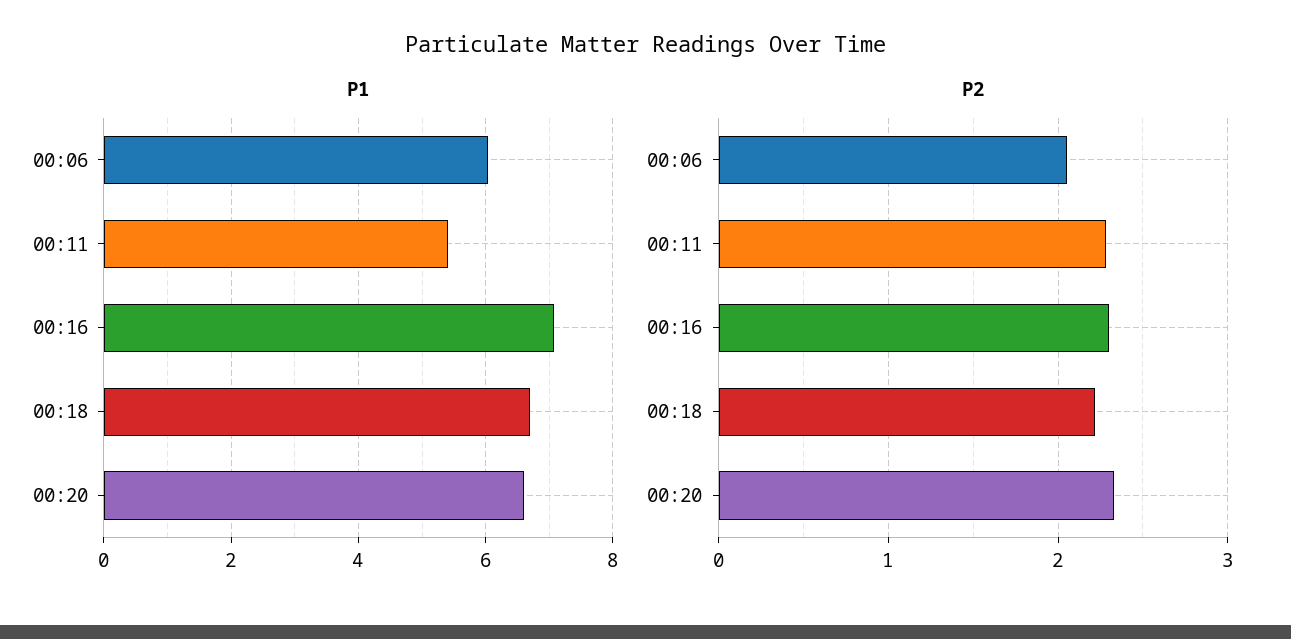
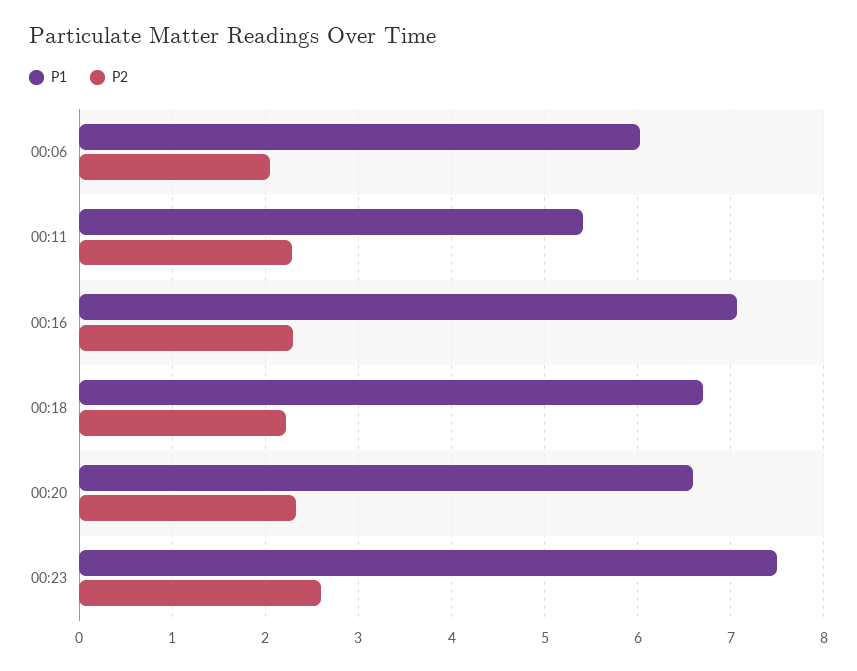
P1, 00:23: none -> 7.5
P2, 00:23: none -> 2.6

